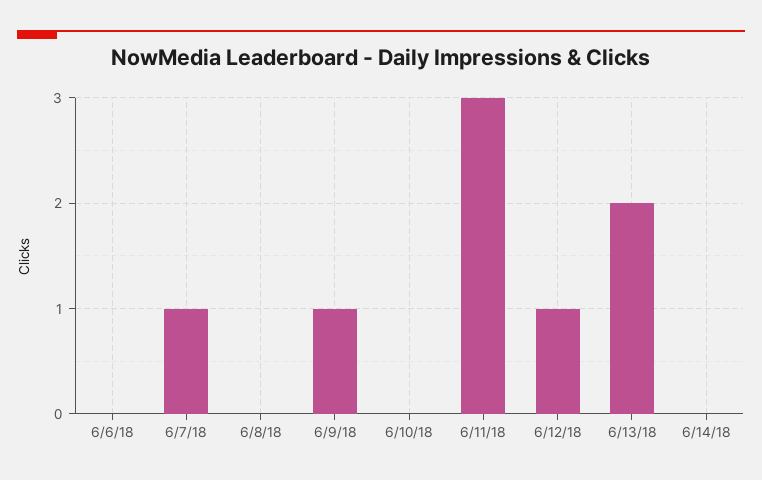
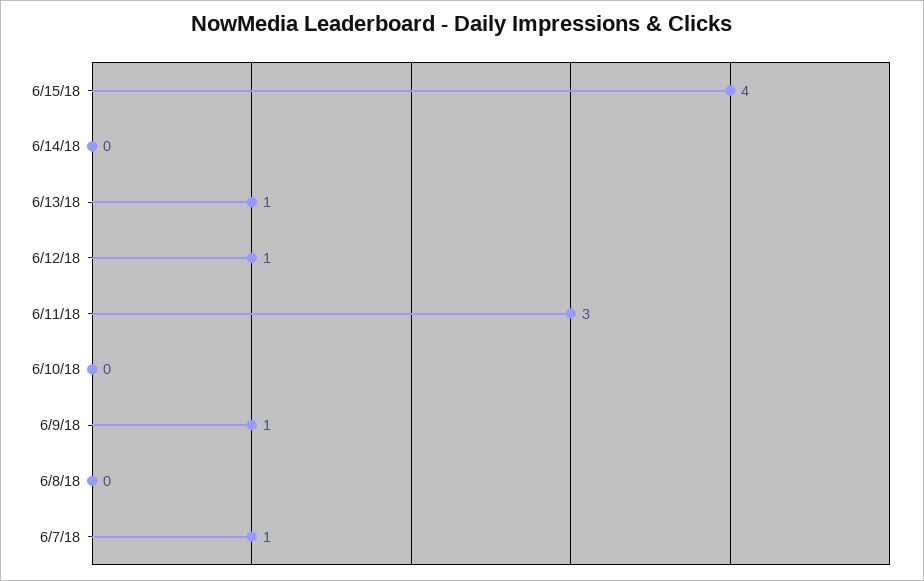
6/6/18: 0 -> none
6/13/18: 2 -> 1
6/15/18: none -> 4

